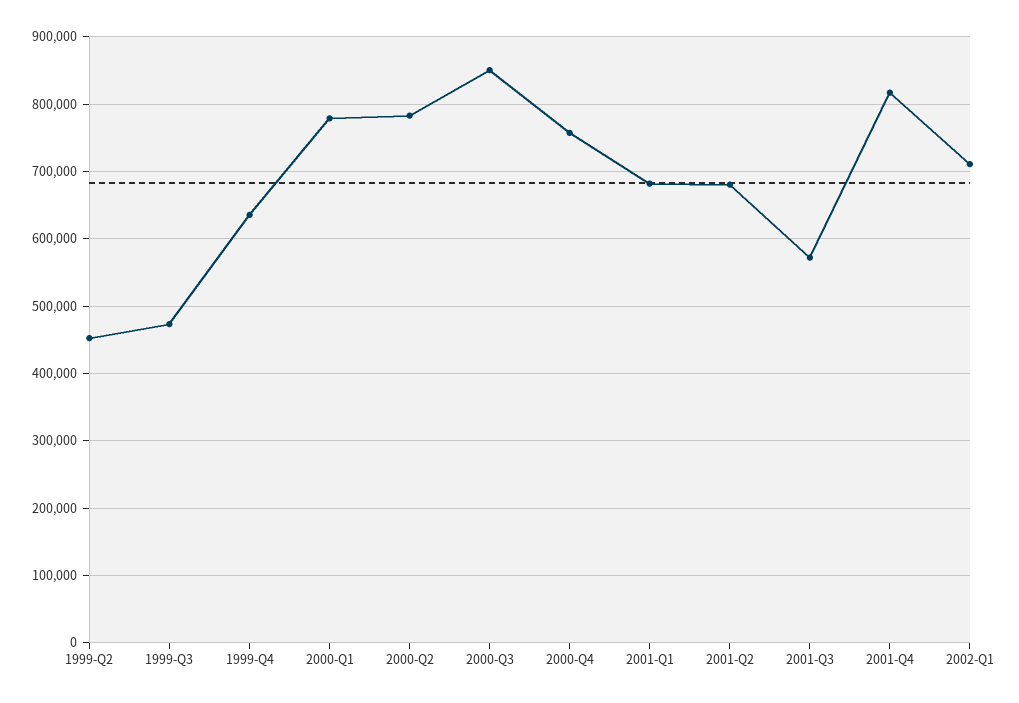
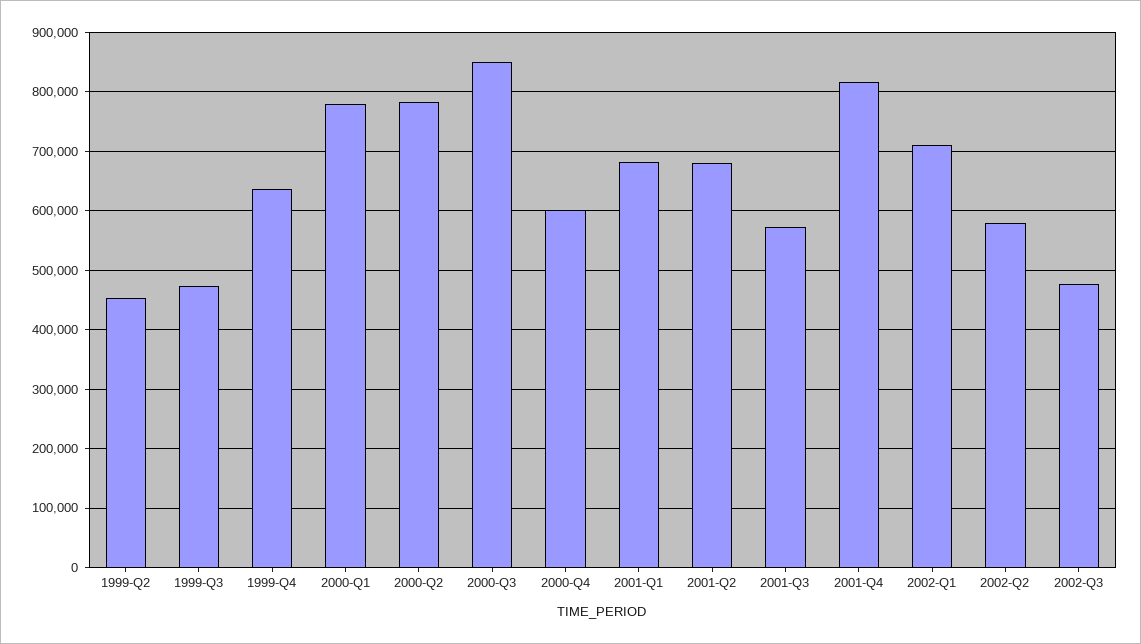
2000-Q4: 760000 -> 600000
2002-Q2: none -> 580000
2002-Q3: none -> 480000

